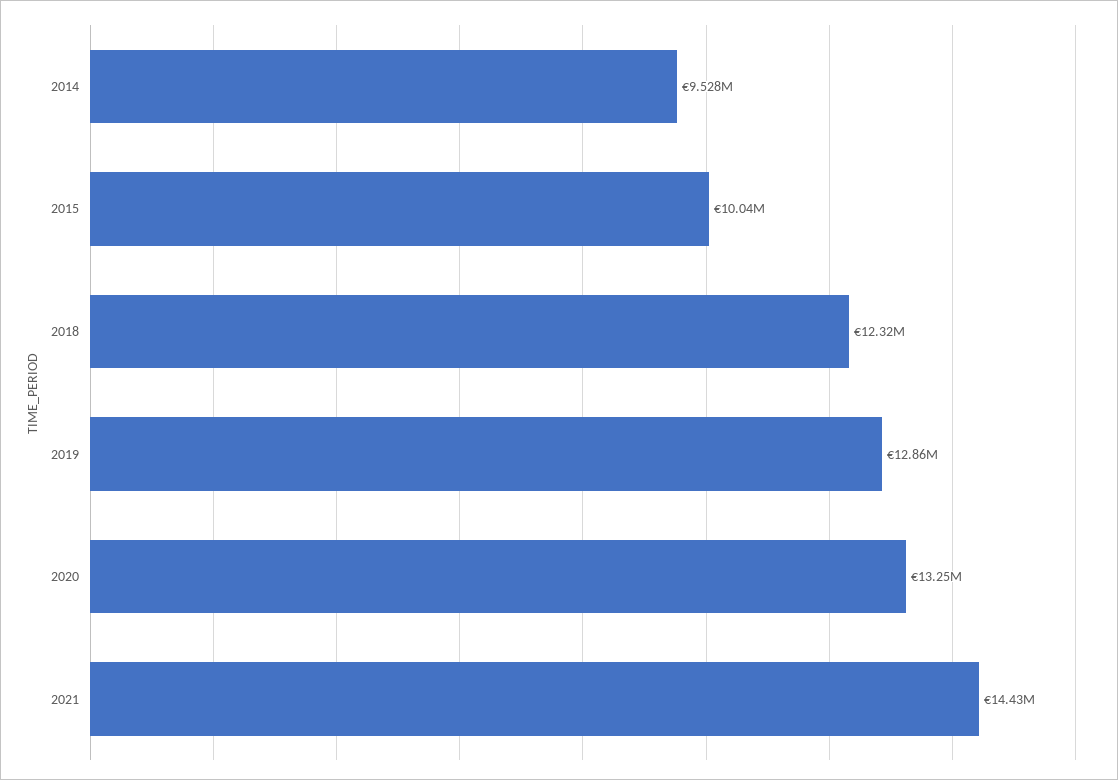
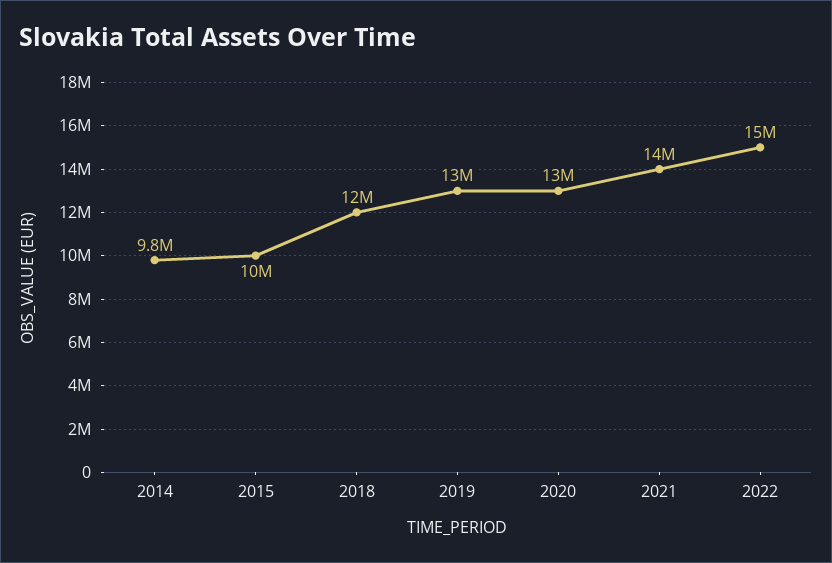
2014: 9528000 -> 9800000
2022: none -> 15000000

